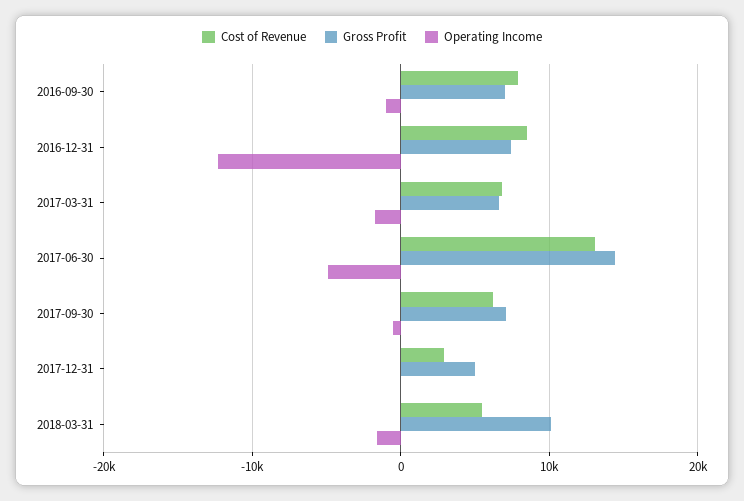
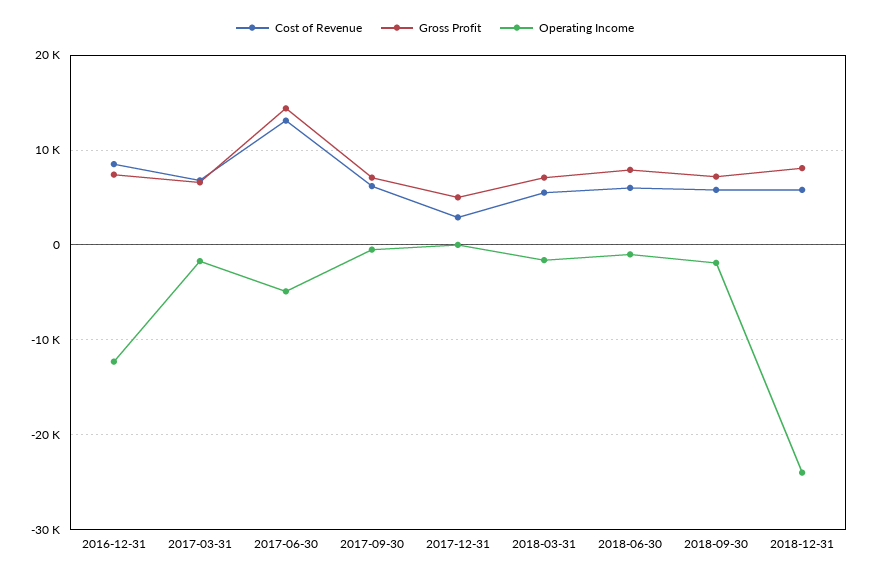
Cost of Revenue, 2016-09-30: 8000 -> none
Gross Profit, 2016-09-30: 7000 -> none
Operating Income, 2016-09-30: -1000 -> none
Gross Profit, 2018-03-31: 10000 -> 7000
Cost of Revenue, 2018-06-30: none -> 6000
Gross Profit, 2018-06-30: none -> 8000
Operating Income, 2018-06-30: none -> -1000
Cost of Revenue, 2018-09-30: none -> 6000
Gross Profit, 2018-09-30: none -> 7000
Operating Income, 2018-09-30: none -> -2000
Cost of Revenue, 2018-12-31: none -> 6000
Gross Profit, 2018-12-31: none -> 8000
Operating Income, 2018-12-31: none -> -24000

